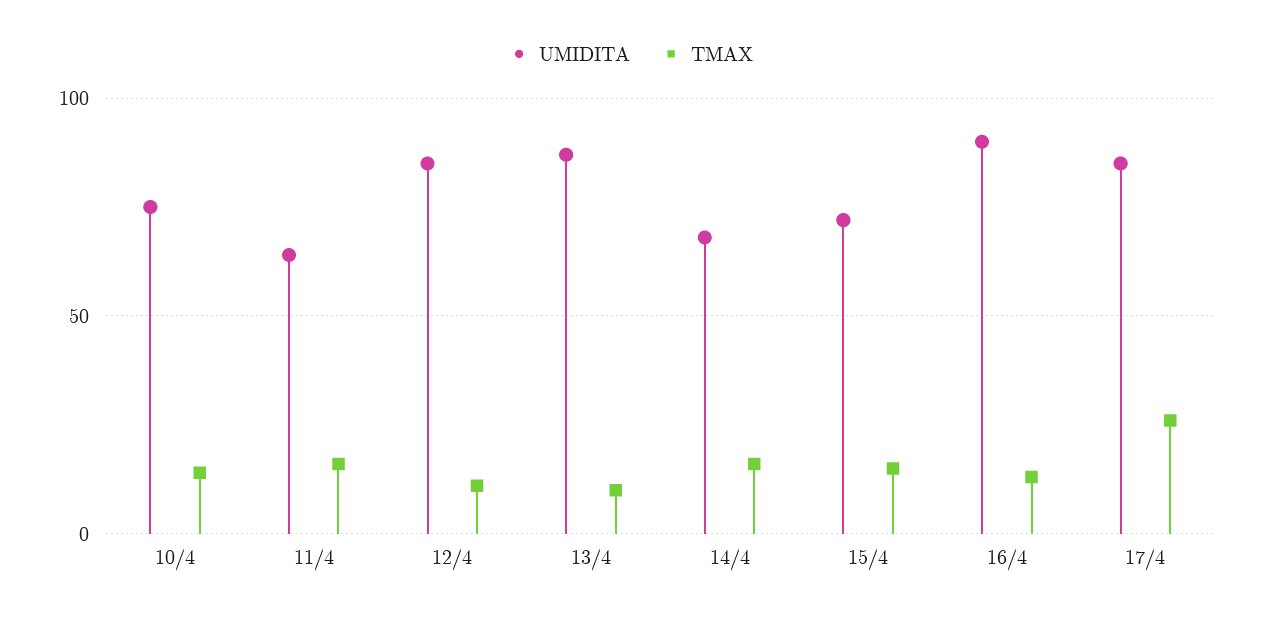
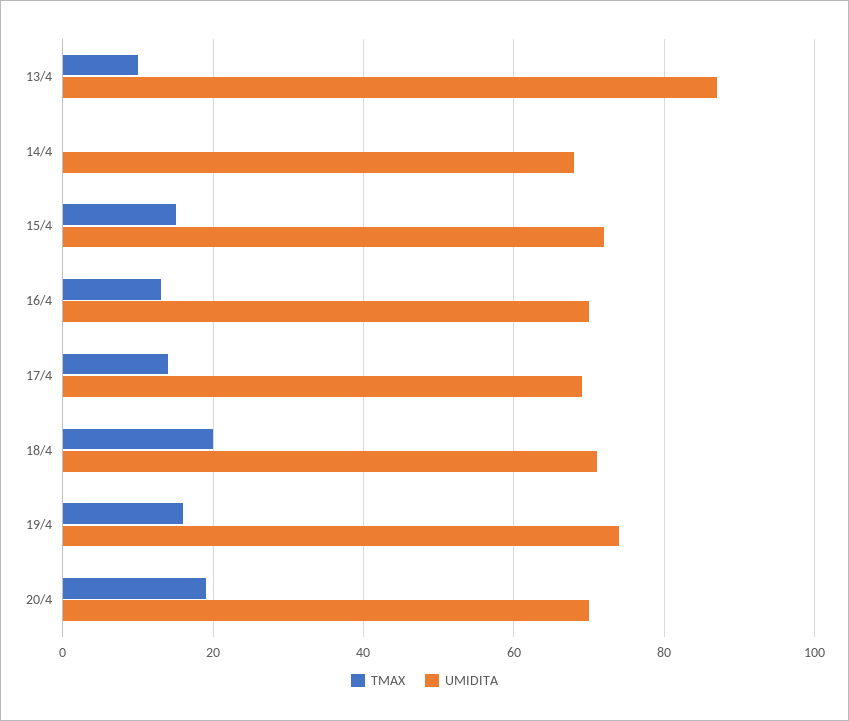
UMIDITA, 10/4: 75 -> none
TMAX, 10/4: 15 -> none
UMIDITA, 11/4: 65 -> none
TMAX, 11/4: 15 -> none
UMIDITA, 12/4: 85 -> none
TMAX, 12/4: 10 -> none
TMAX, 14/4: 15 -> 0
UMIDITA, 16/4: 90 -> 70
UMIDITA, 17/4: 85 -> 70
TMAX, 17/4: 25 -> 15
TMAX, 18/4: none -> 20
UMIDITA, 18/4: none -> 70
TMAX, 19/4: none -> 15
UMIDITA, 19/4: none -> 75
TMAX, 20/4: none -> 20
UMIDITA, 20/4: none -> 70

